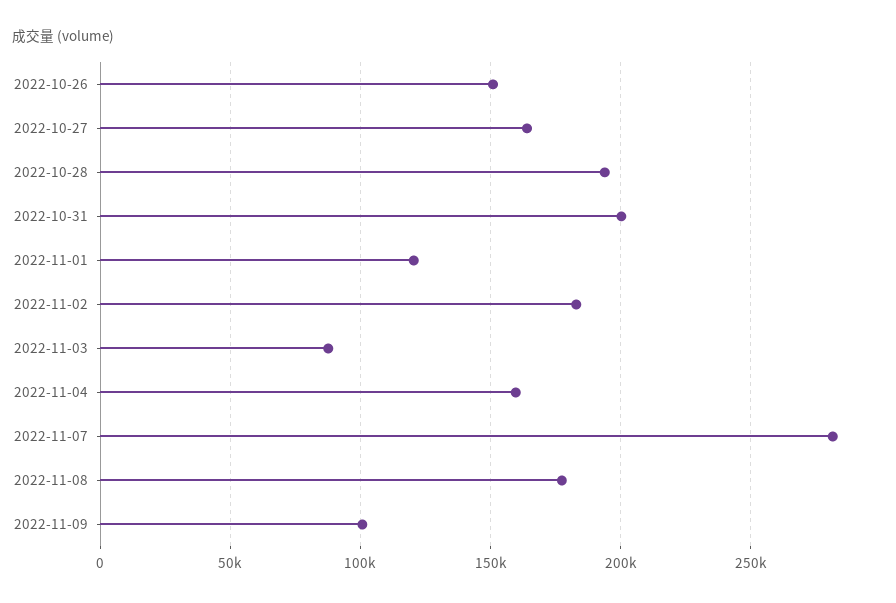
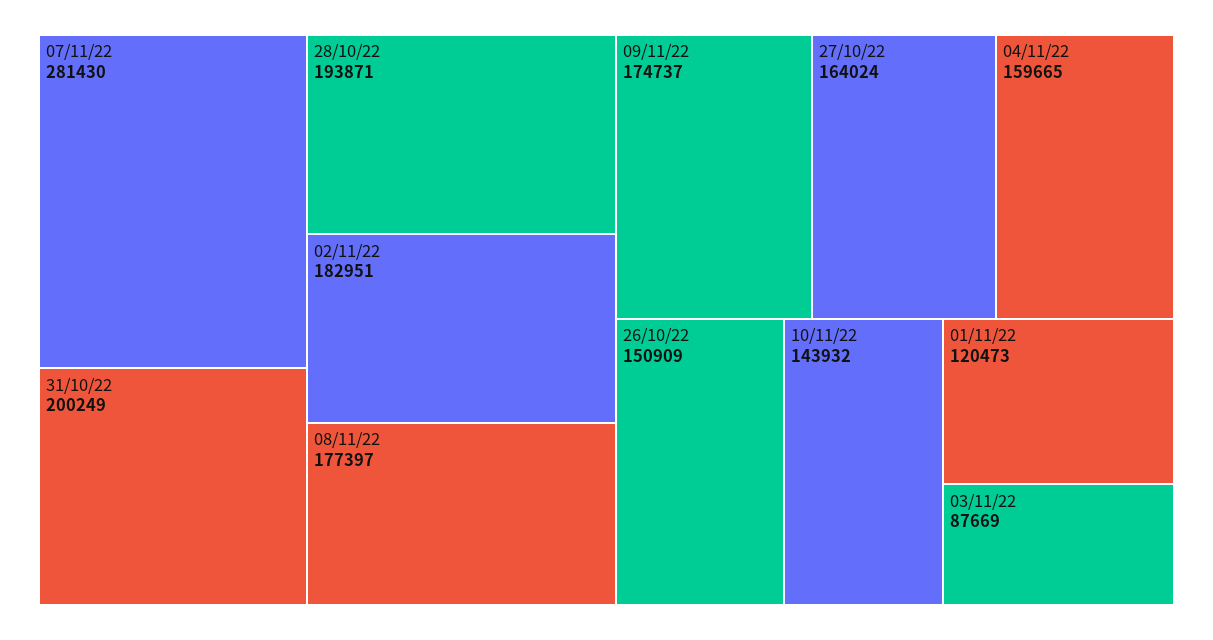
2022-11-09: 100000 -> 174737
10/11/22: none -> 143932

